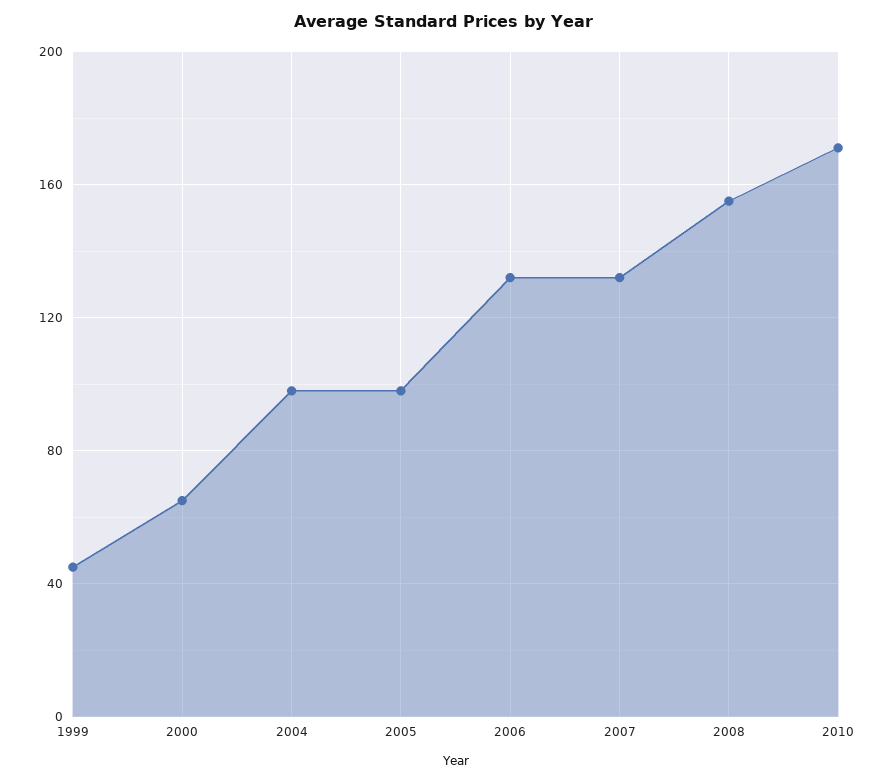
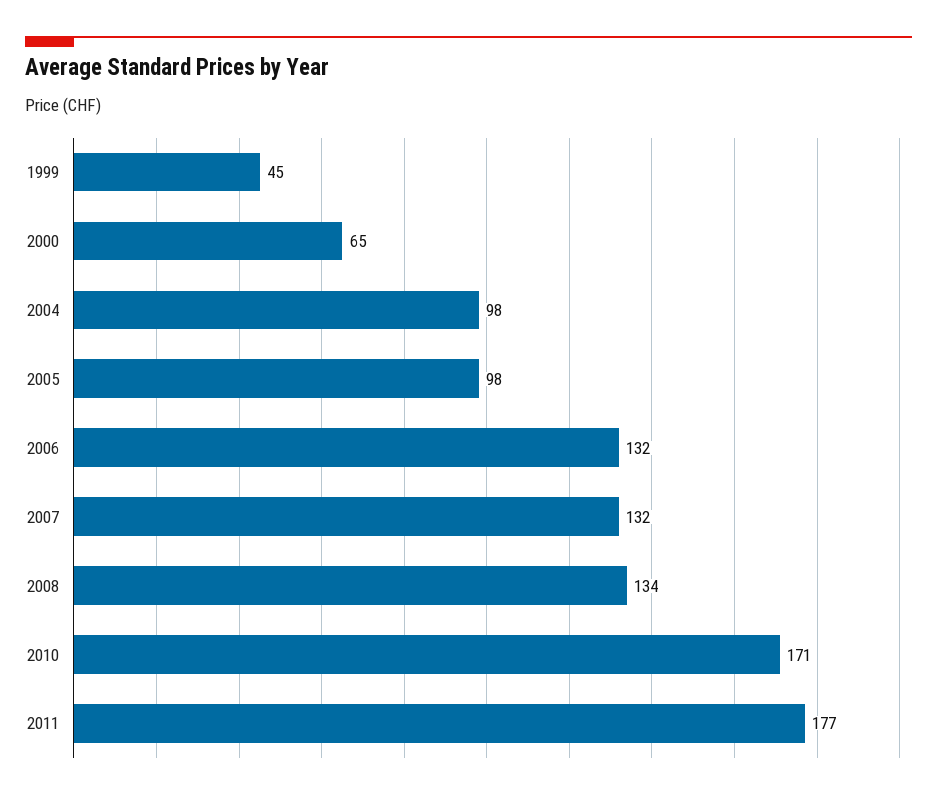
2008: 155 -> 134
2011: none -> 177

